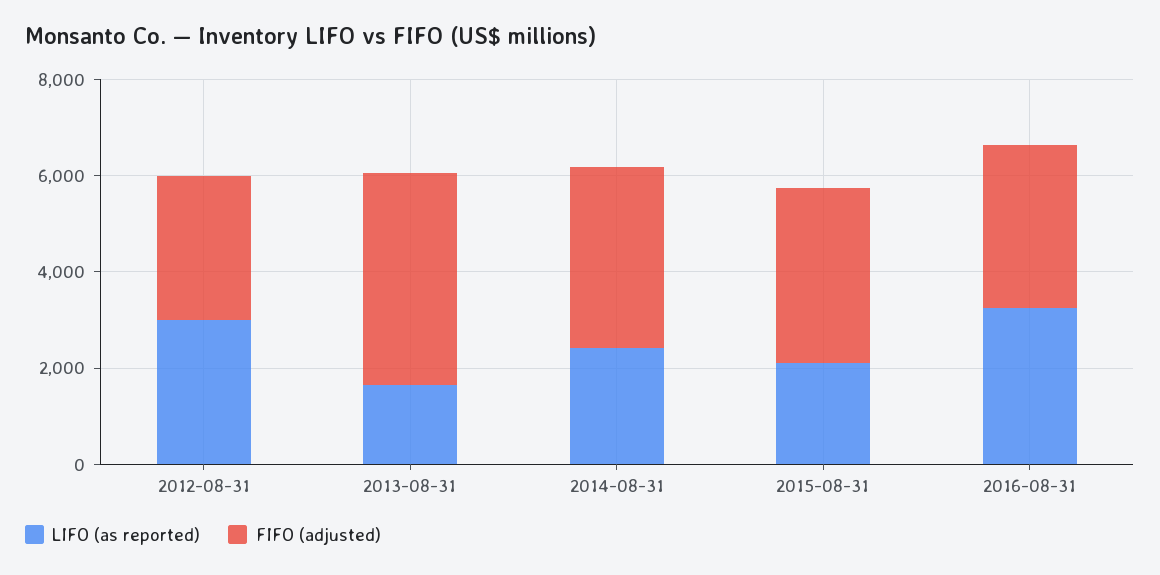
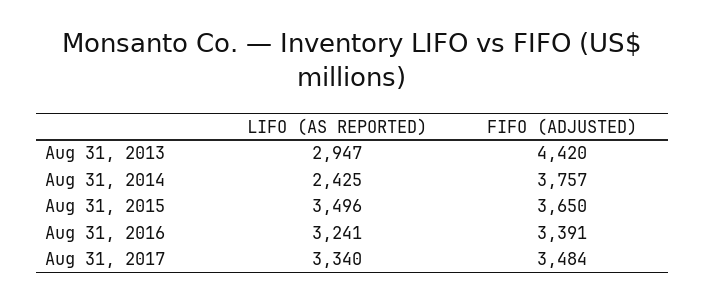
LIFO (as reported), 2012-08-31: 3000 -> none
FIFO (adjusted), 2012-08-31: 3000 -> none
LIFO (as reported), 2013-08-31: 1500 -> 2947
LIFO (as reported), 2015-08-31: 2000 -> 3496
LIFO (as reported), Aug 31, 2017: none -> 3340
FIFO (adjusted), Aug 31, 2017: none -> 3484

